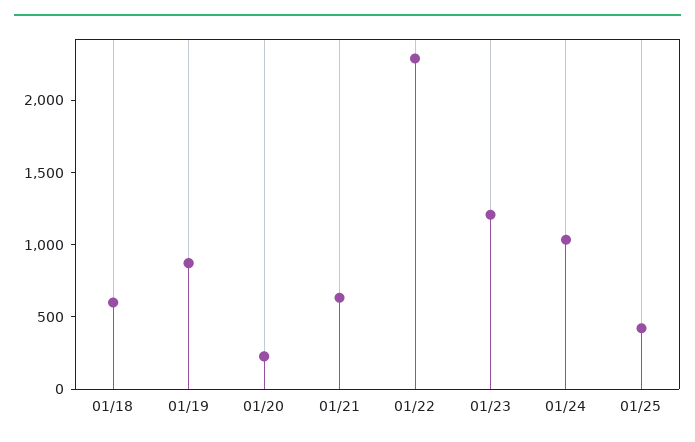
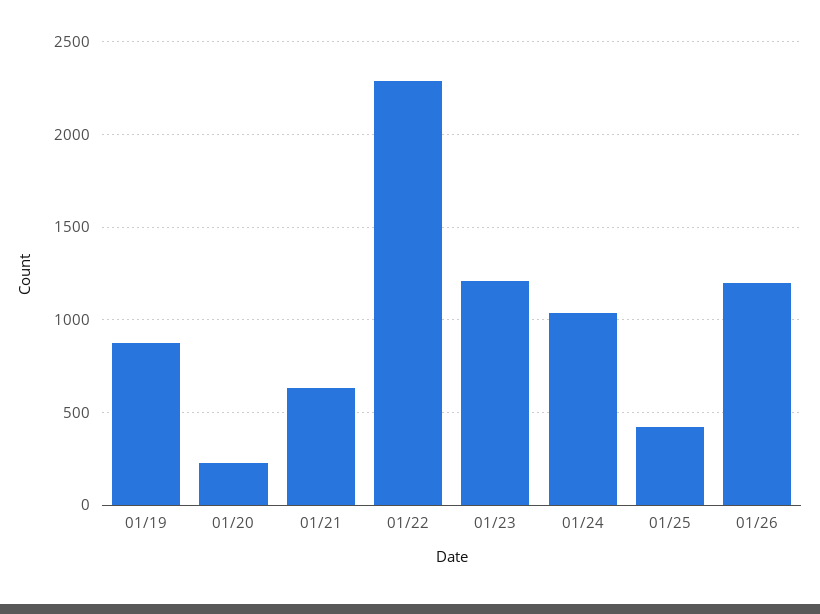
01/18: 600 -> none
01/26: none -> 1200

